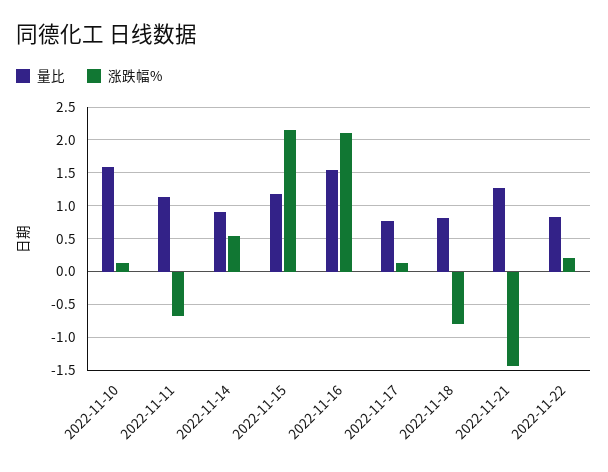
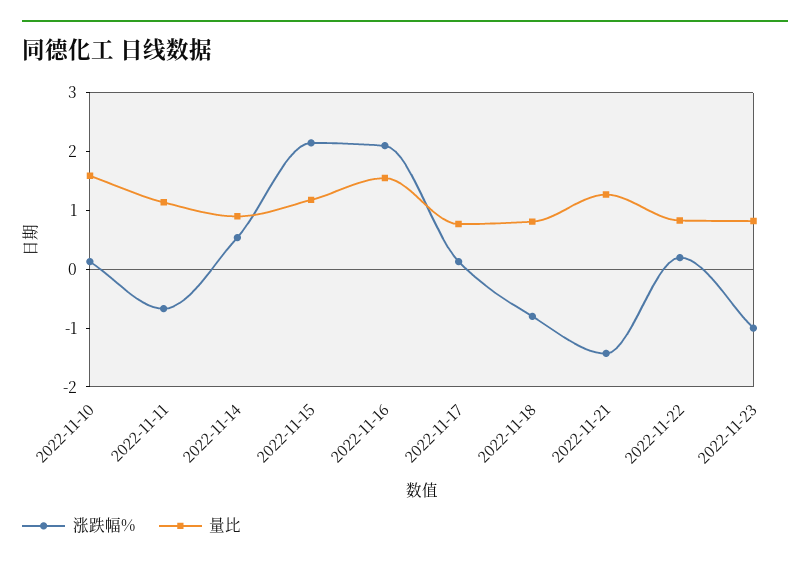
涨跌幅%, 2022-11-23: none -> -1
量比, 2022-11-23: none -> 0.8

